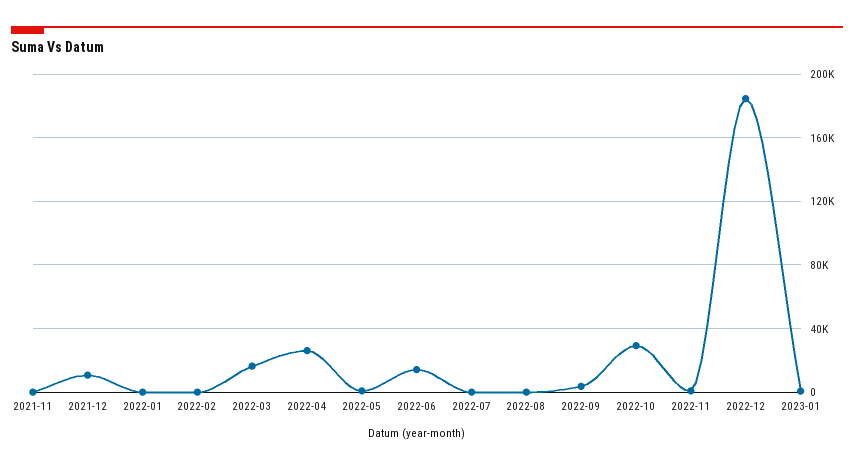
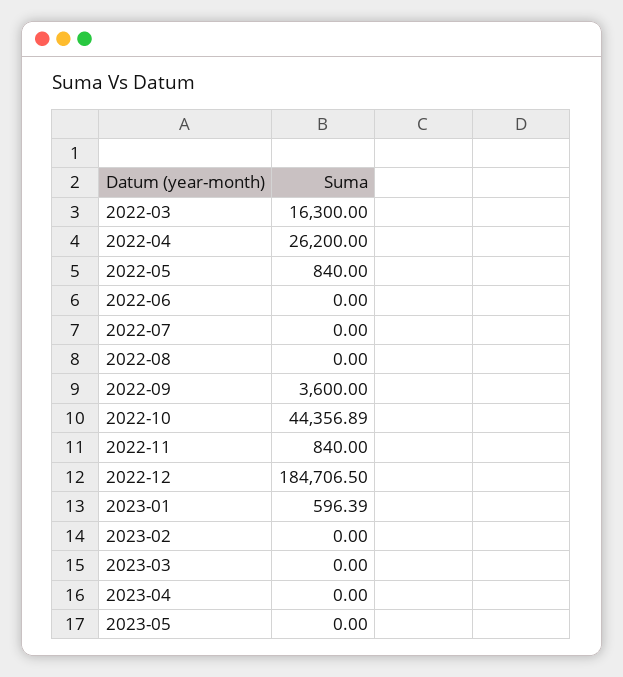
2021-11: 0 -> none
2021-12: 10000 -> none
2022-01: 0 -> none
2022-02: 0 -> none
2022-06: 15000 -> 0
2022-10: 30000 -> 44356.89
2023-02: none -> 0
2023-03: none -> 0
2023-04: none -> 0
2023-05: none -> 0

